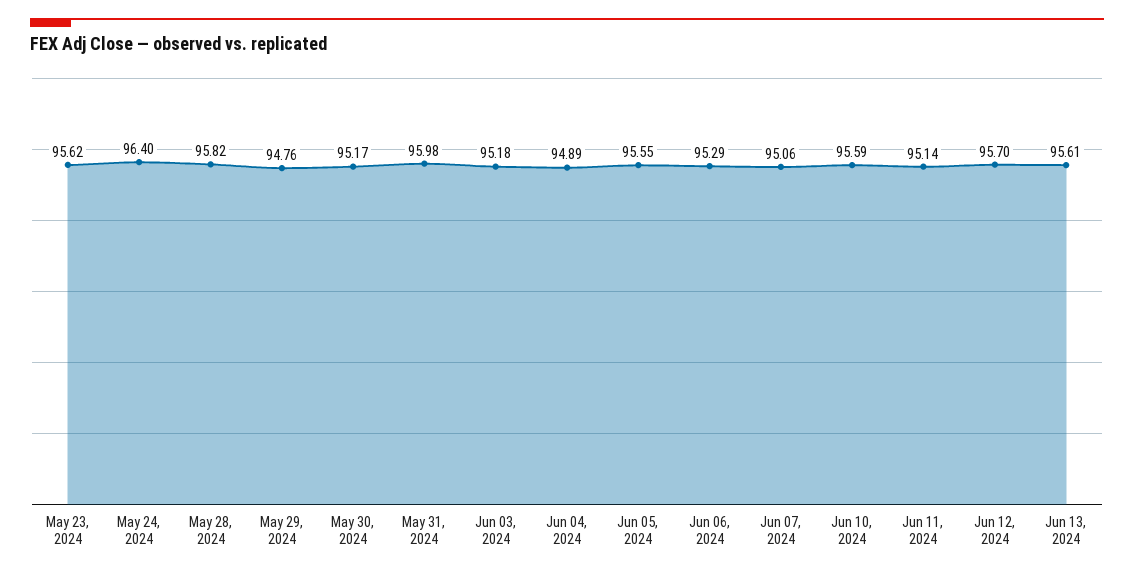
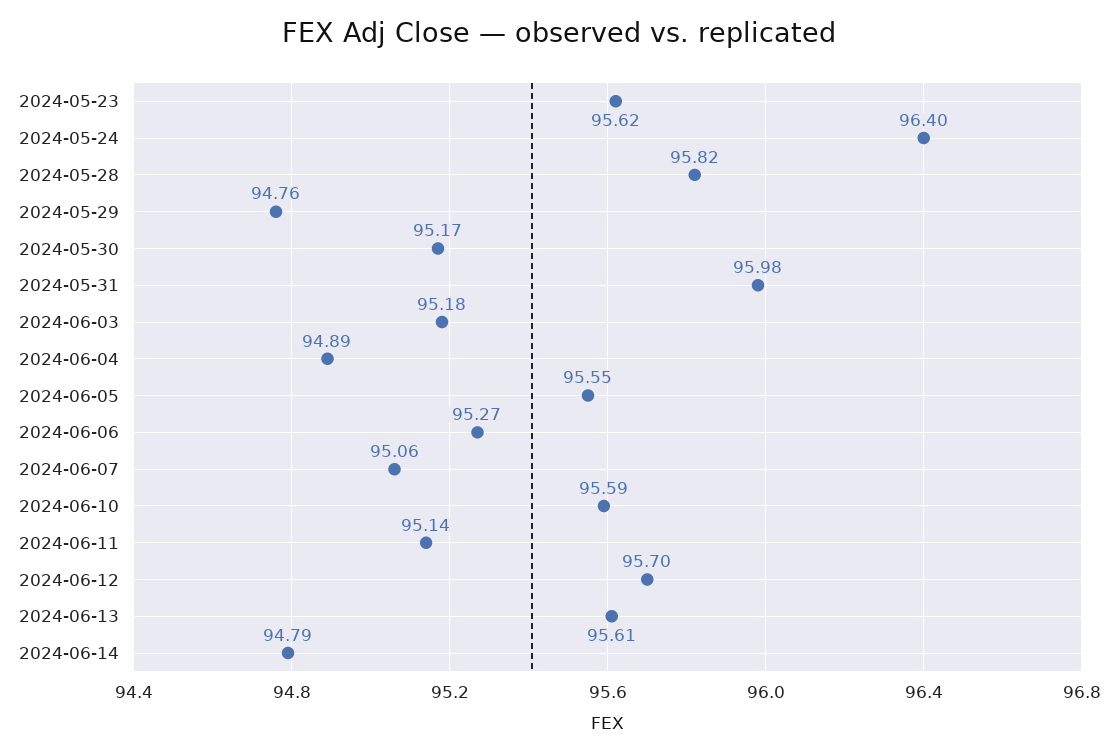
Jun 06, 2024: 95.29 -> 95.27
2024-06-14: none -> 94.79

